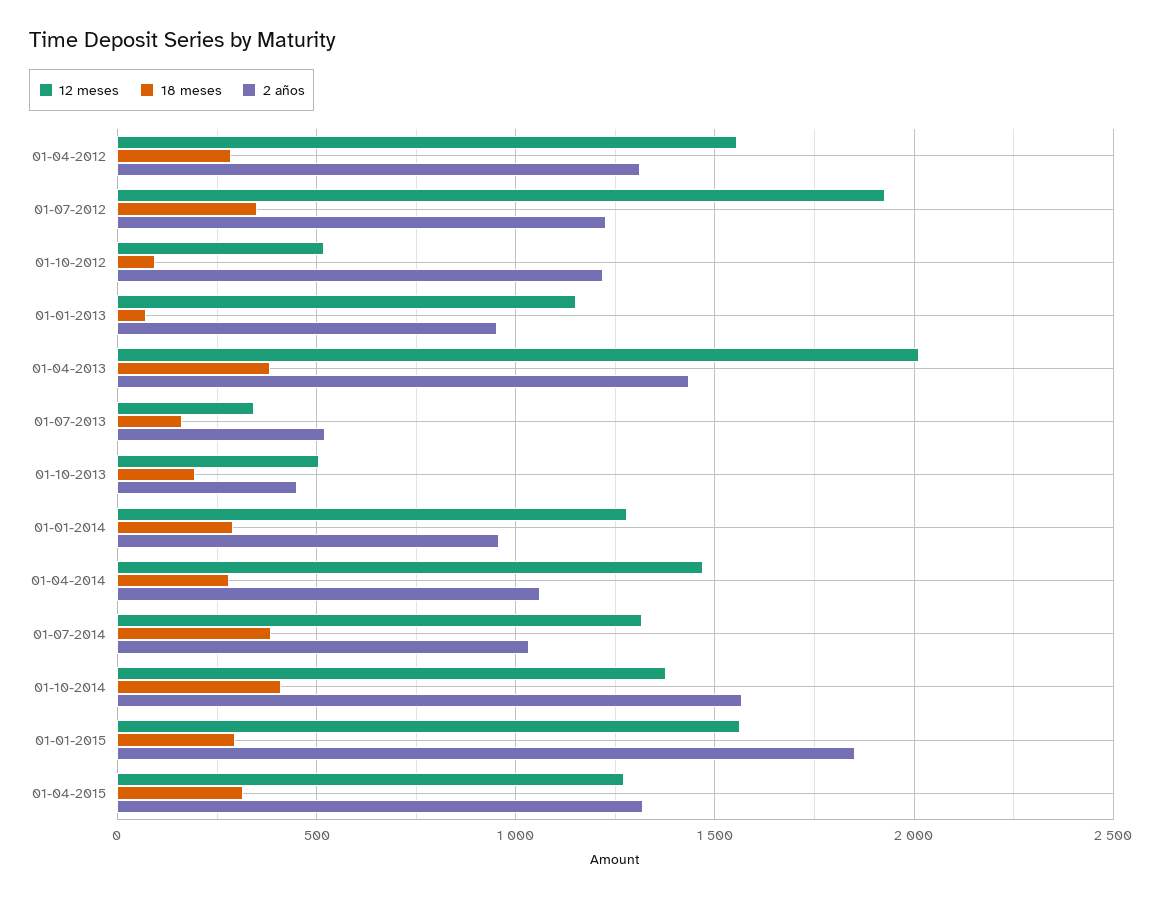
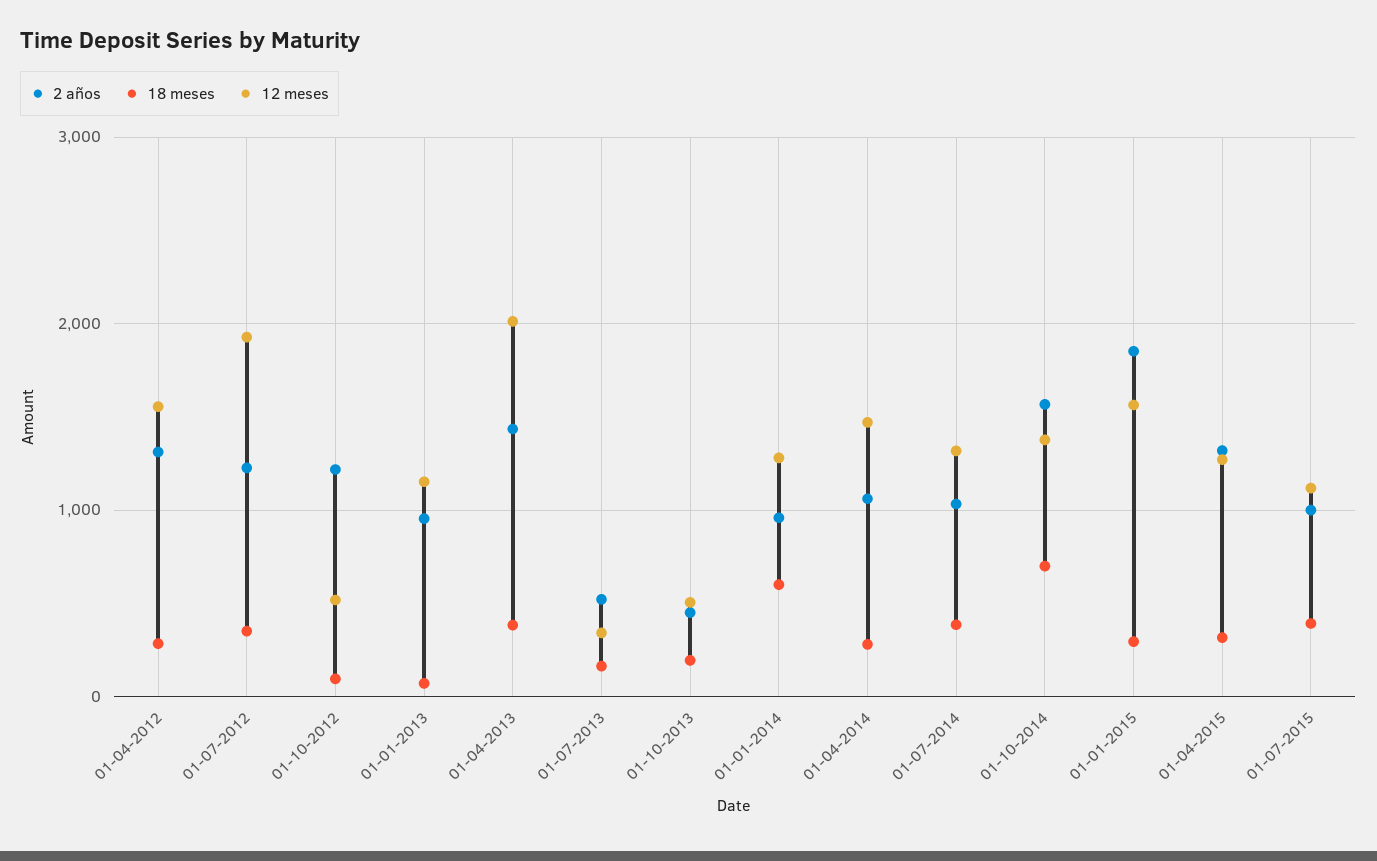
18 meses, 01-01-2014: 300 -> 600
18 meses, 01-10-2014: 400 -> 700
2 años, 01-07-2015: none -> 1000
18 meses, 01-07-2015: none -> 400
12 meses, 01-07-2015: none -> 1100

